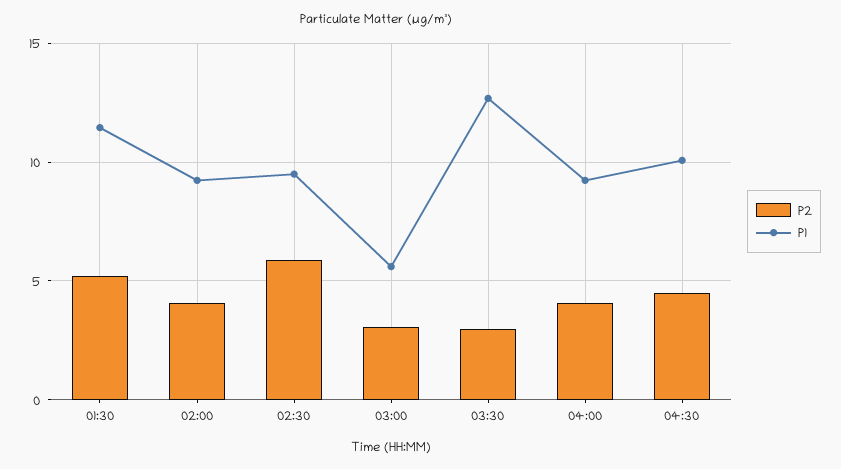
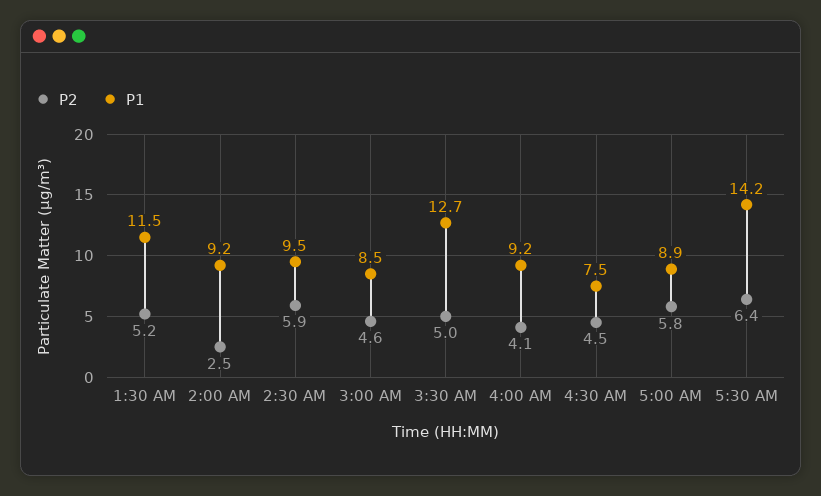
P2, 02:00: 4 -> 2.5
P2, 03:00: 3 -> 4.6
P1, 03:00: 5.5 -> 8.5
P2, 03:30: 3 -> 5
P1, 04:30: 10 -> 7.5
P2, 5:00 AM: none -> 5.8
P1, 5:00 AM: none -> 8.9
P2, 5:30 AM: none -> 6.4
P1, 5:30 AM: none -> 14.2

